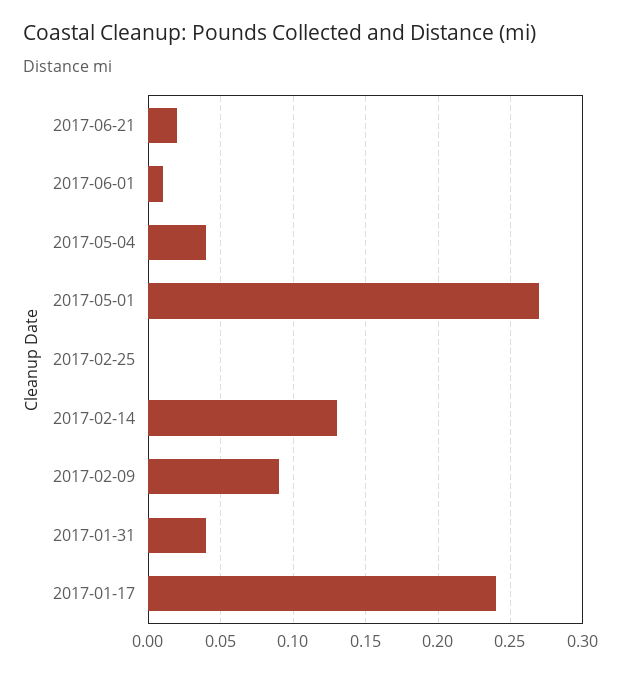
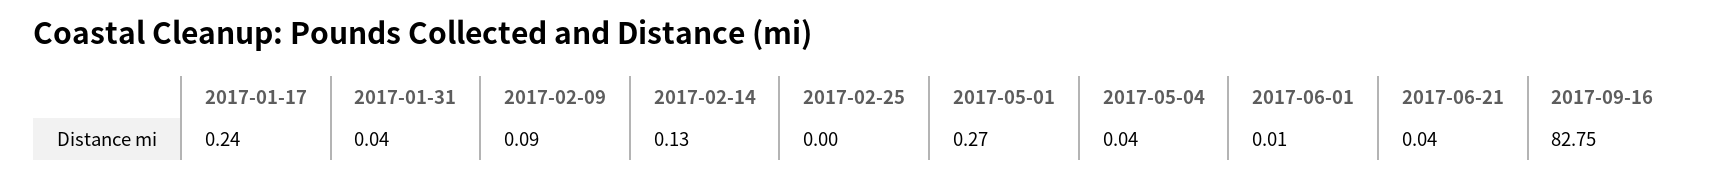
2017-06-21: 0.02 -> 0.04
2017-09-16: none -> 82.75

